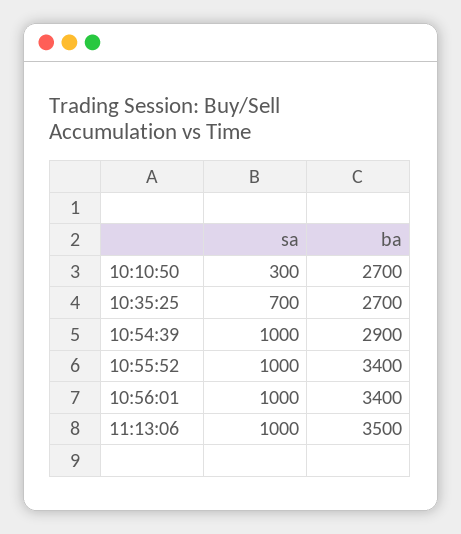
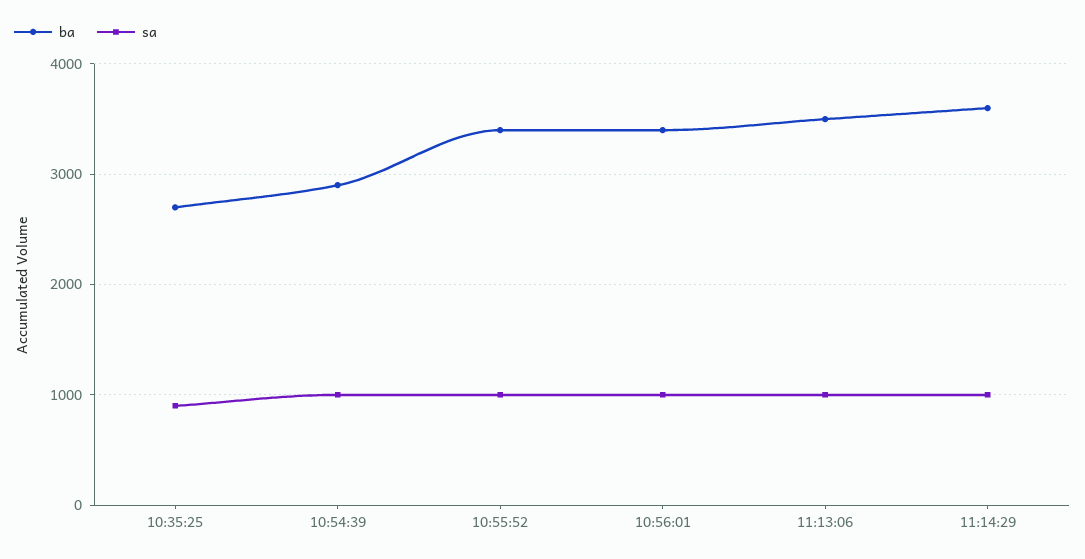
sa, 10:10:50: 300 -> none
ba, 10:10:50: 2700 -> none
sa, 10:35:25: 700 -> 900
ba, 11:14:29: none -> 3600
sa, 11:14:29: none -> 1000

